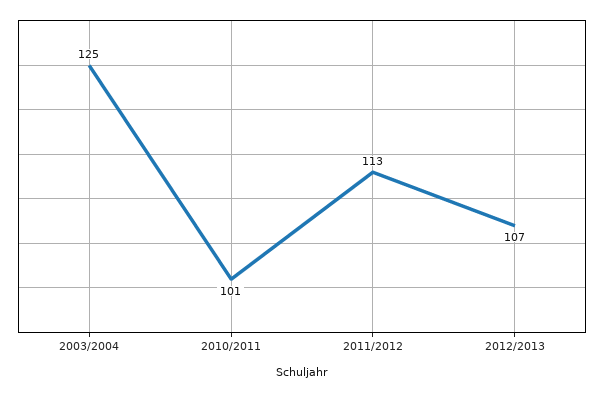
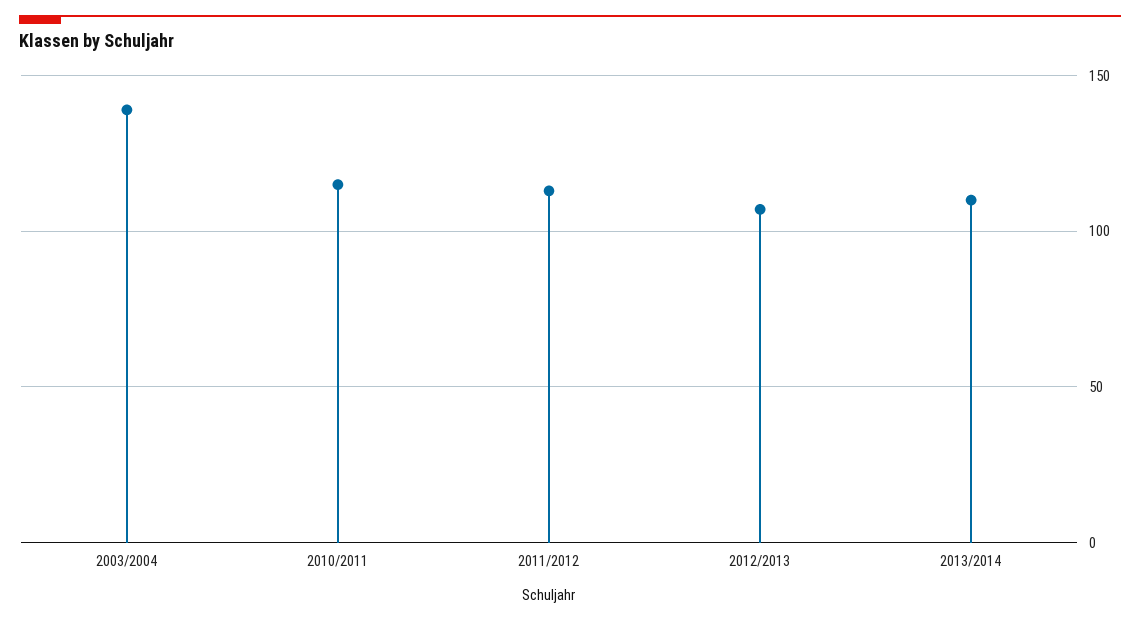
2003/2004: 125 -> 140
2010/2011: 101 -> 115
2013/2014: none -> 110

